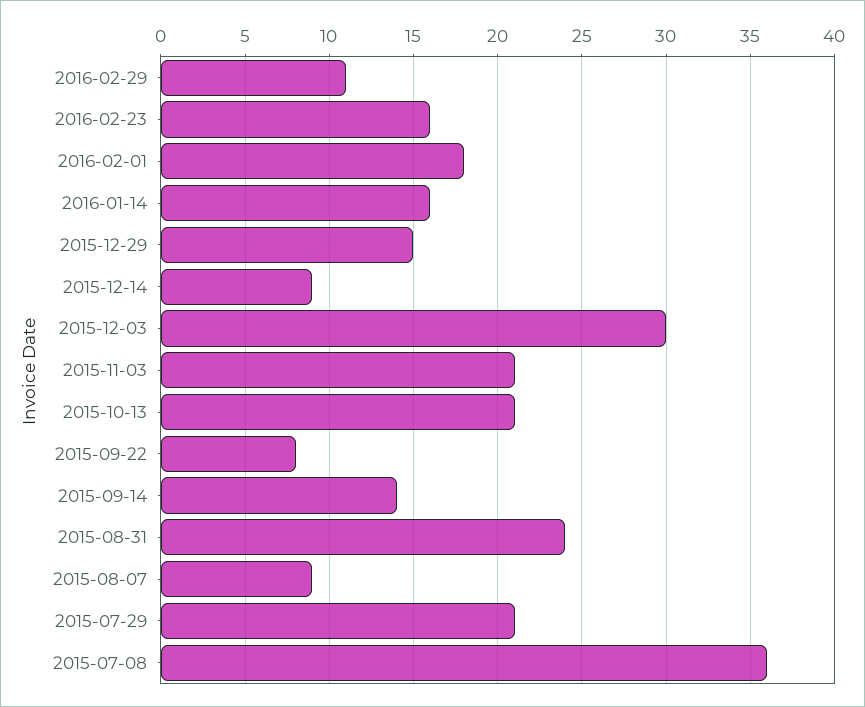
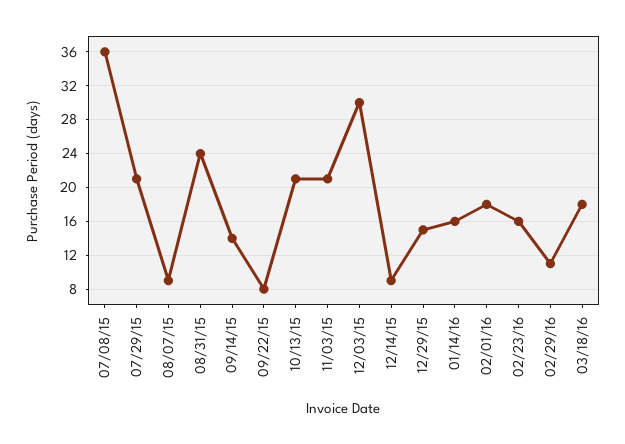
03/18/16: none -> 18

